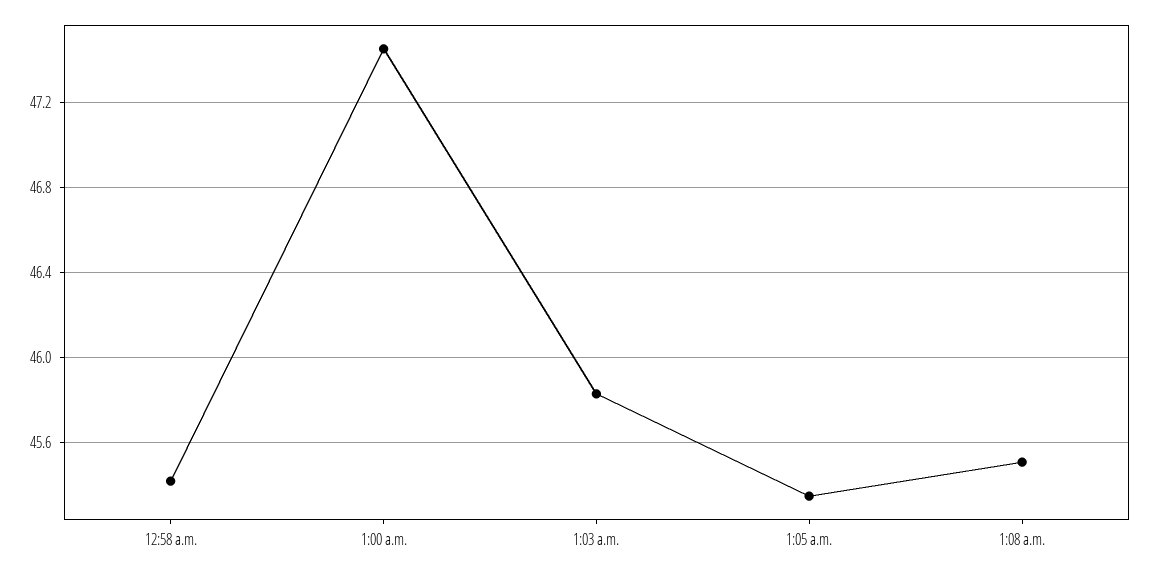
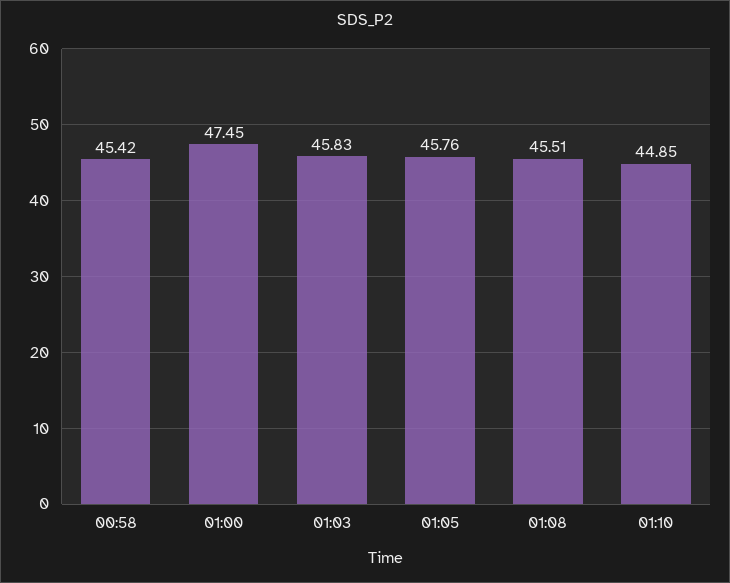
1:05 a.m.: 45.35 -> 45.76
01:10: none -> 44.85

